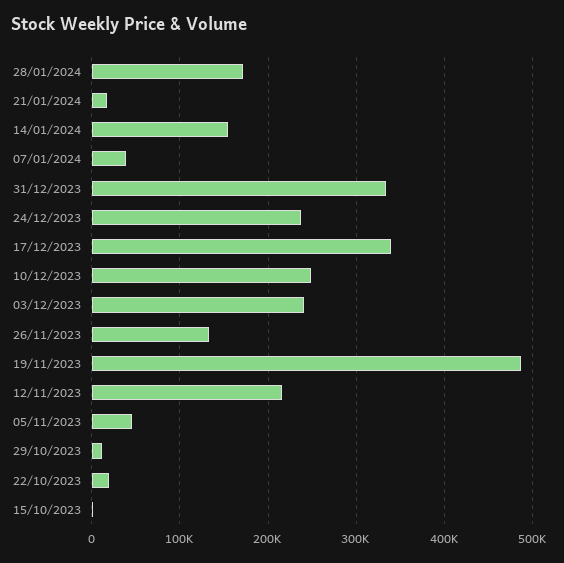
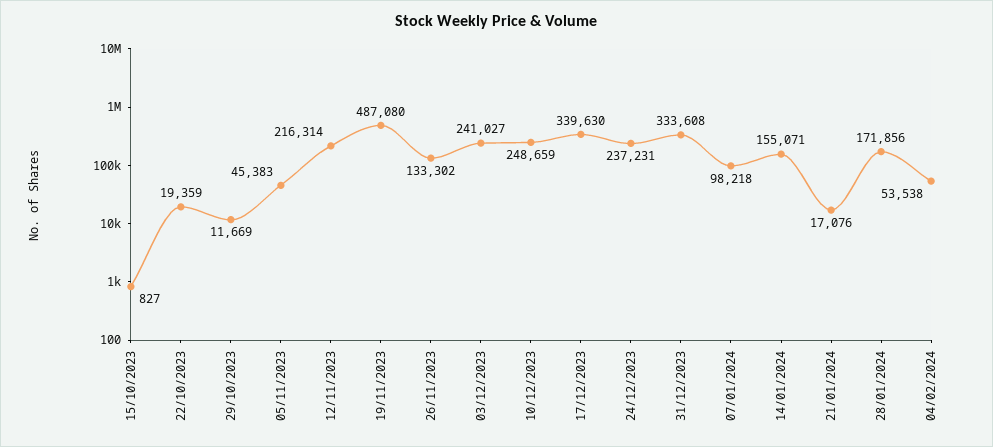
07/01/2024: 40000 -> 98218
04/02/2024: none -> 53538

